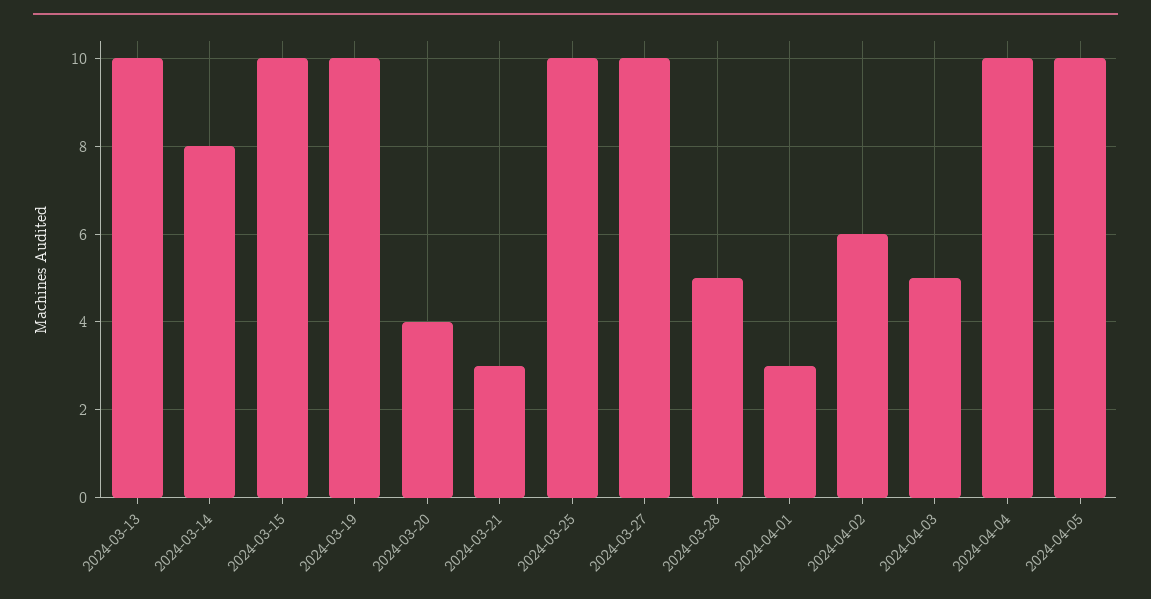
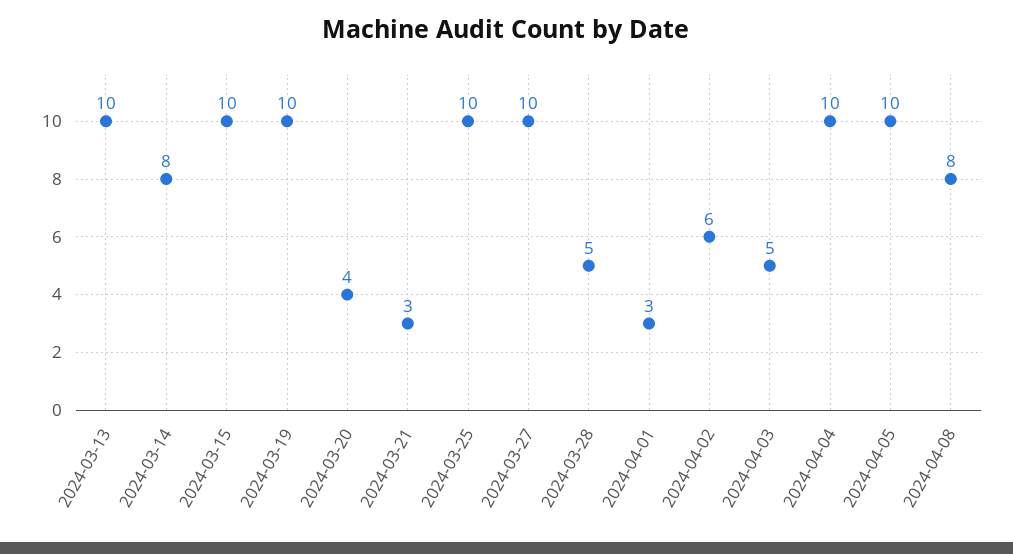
2024-04-08: none -> 8

